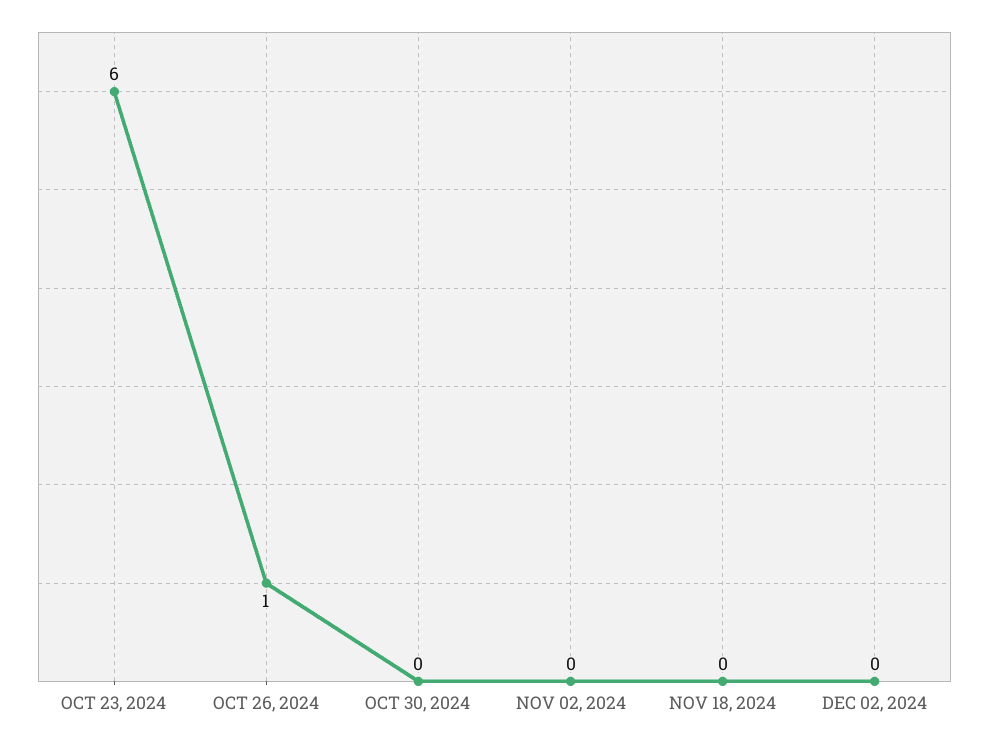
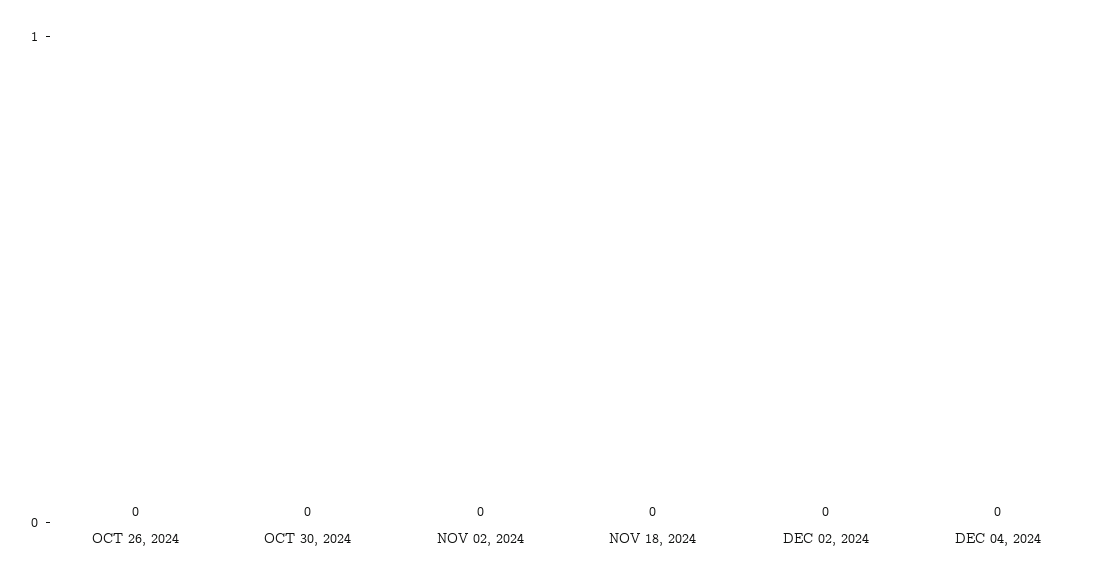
OCT 23, 2024: 6 -> none
OCT 26, 2024: 1 -> 0
DEC 04, 2024: none -> 0

